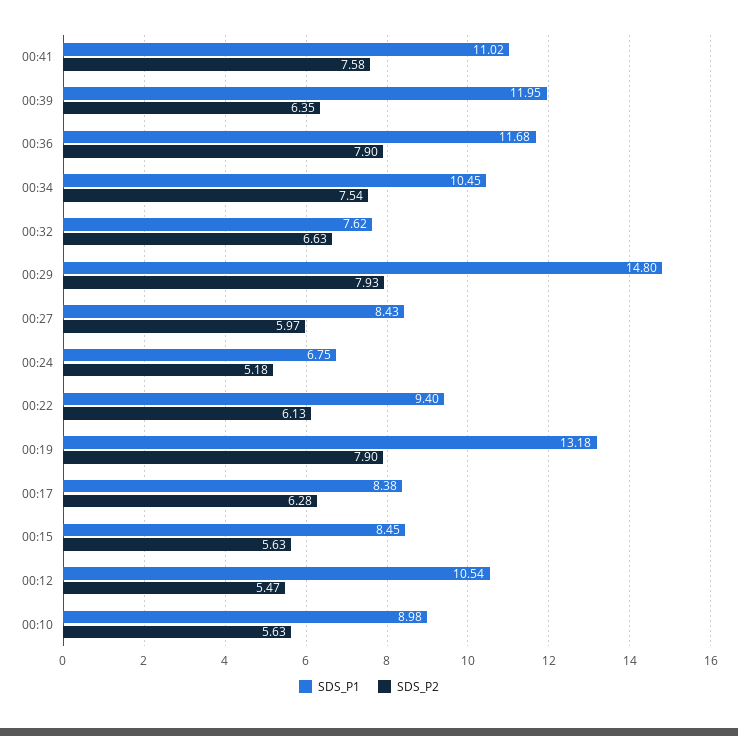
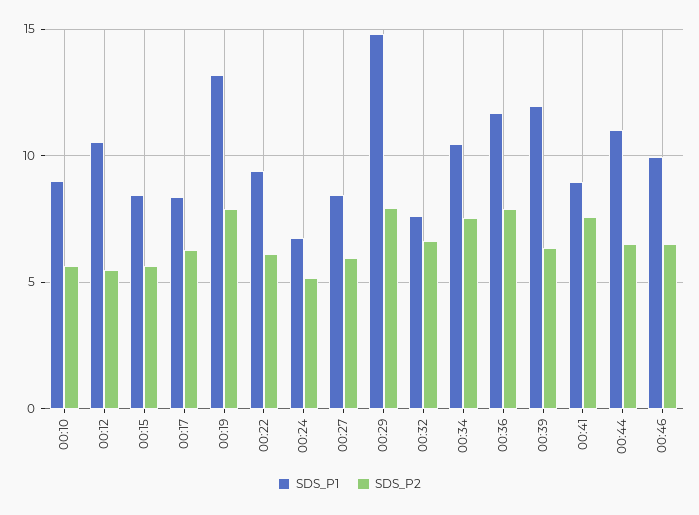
SDS_P1, 00:41: 11.02 -> 9
SDS_P1, 00:44: none -> 11
SDS_P2, 00:44: none -> 6.5
SDS_P1, 00:46: none -> 10
SDS_P2, 00:46: none -> 6.5

